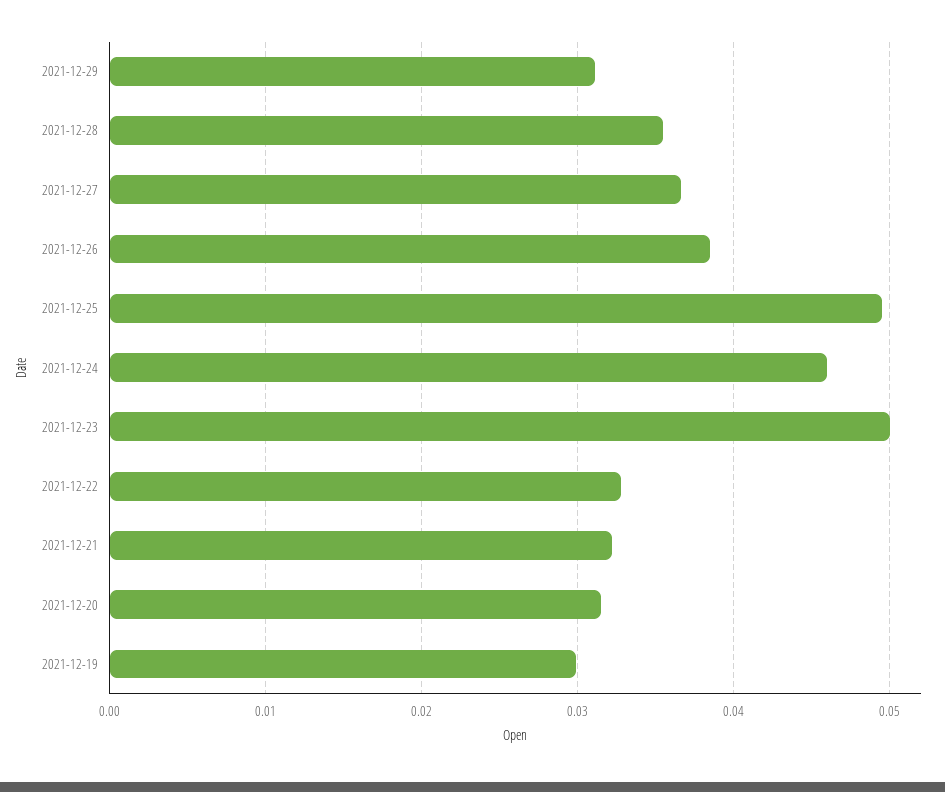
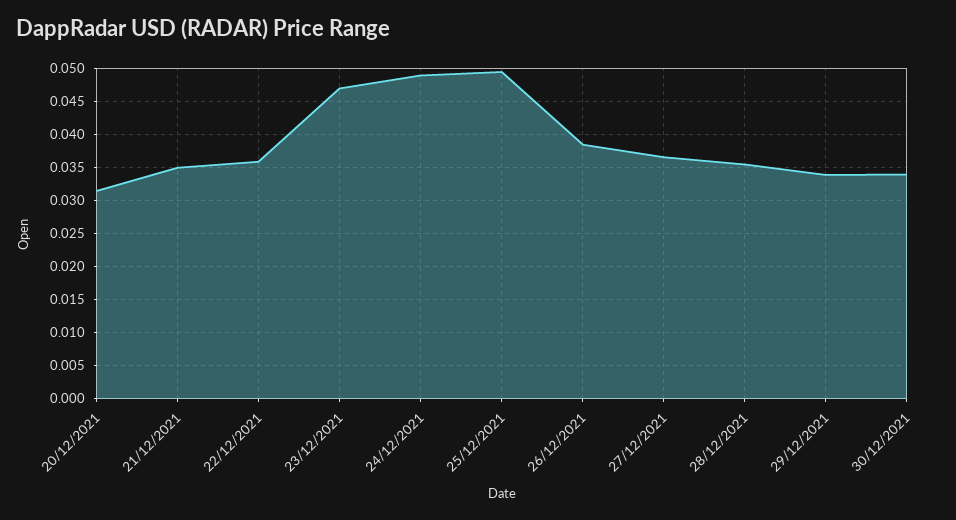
2021-12-29: 0.031 -> 0.034
2021-12-24: 0.046 -> 0.049
2021-12-23: 0.05 -> 0.047
2021-12-22: 0.033 -> 0.036
2021-12-21: 0.032 -> 0.035
2021-12-19: 0.03 -> none
30/12/2021: none -> 0.034

